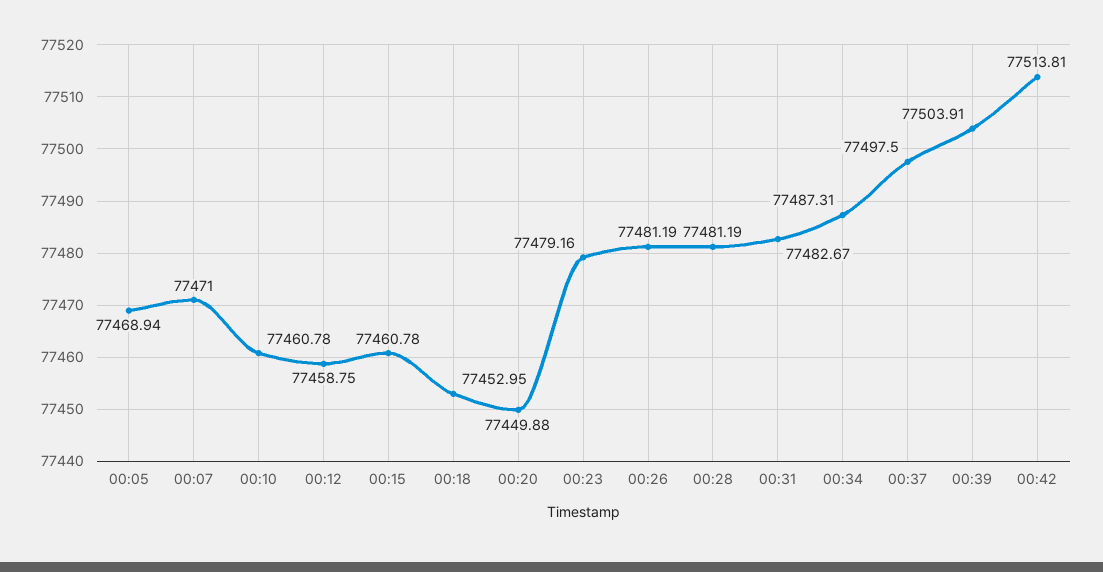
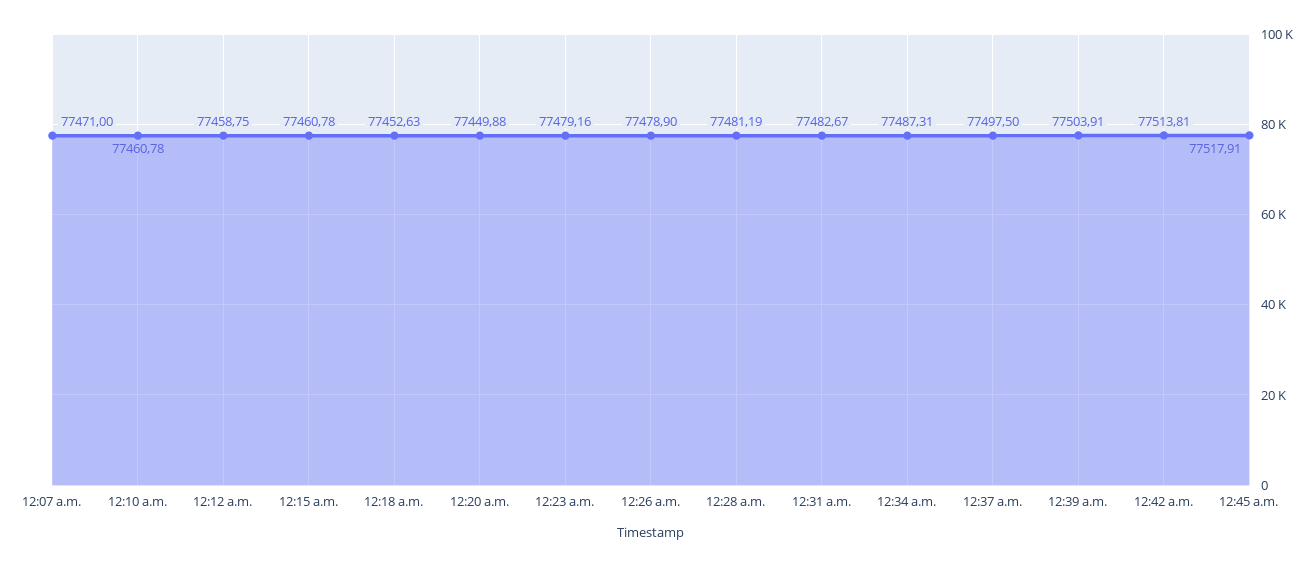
00:05: 77468.94 -> none
00:18: 77452.95 -> 77452.63
00:26: 77481.19 -> 77478.9
12:45 a.m.: none -> 77517.91

